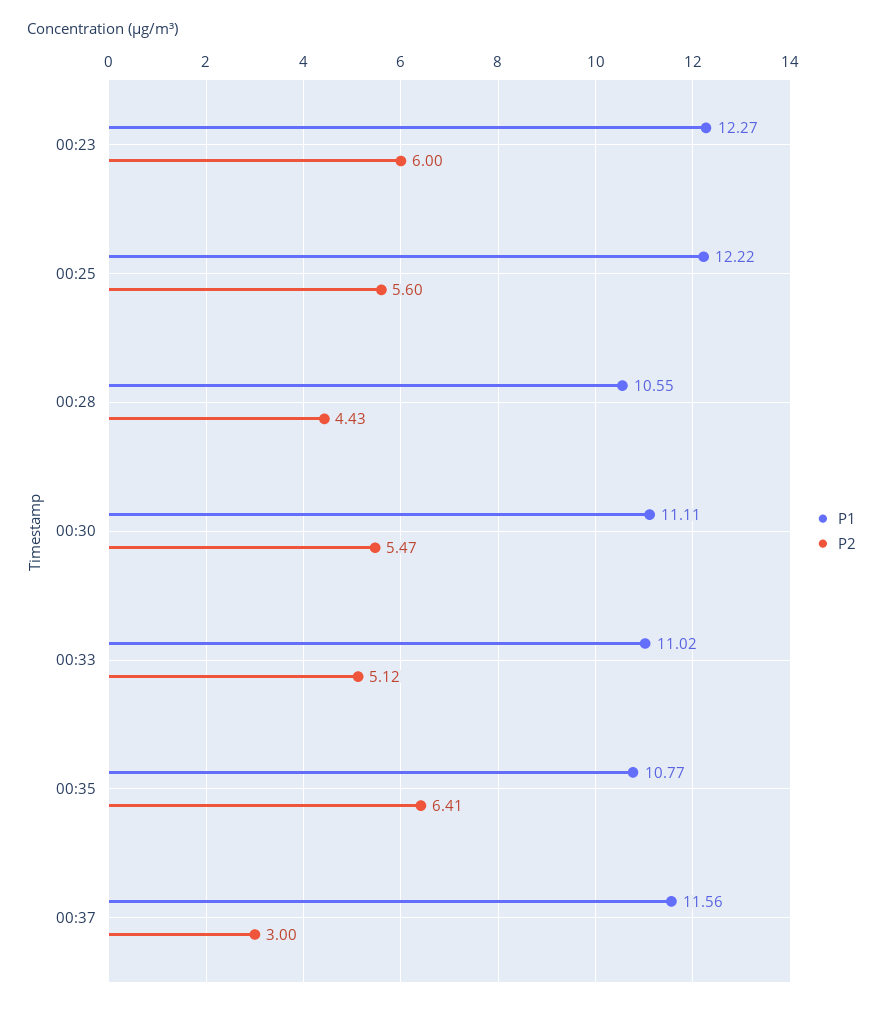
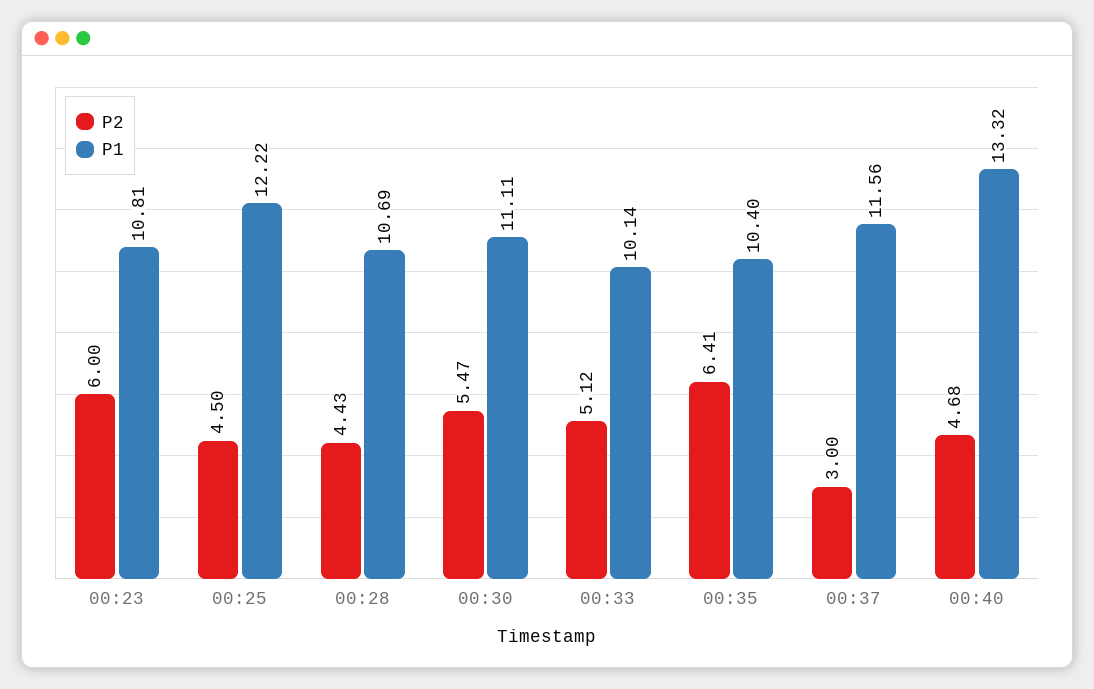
P1, 00:23: 12.27 -> 10.81
P2, 00:25: 5.6 -> 4.5
P1, 00:28: 10.55 -> 10.69
P1, 00:33: 11.02 -> 10.14
P1, 00:35: 10.77 -> 10.4
P2, 00:40: none -> 4.68
P1, 00:40: none -> 13.32

